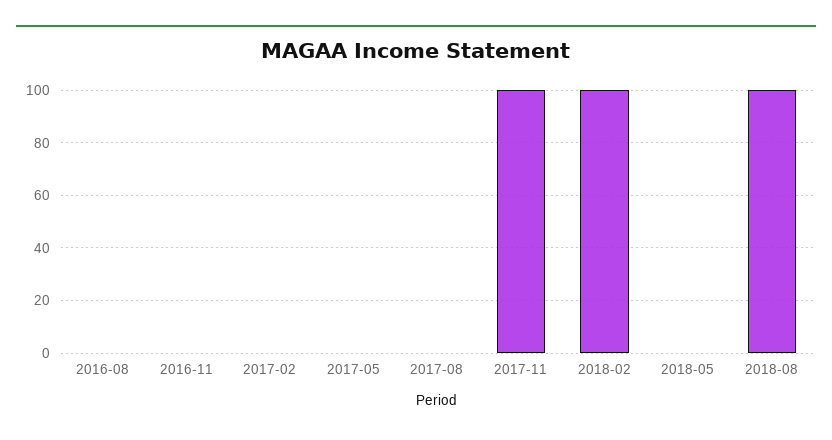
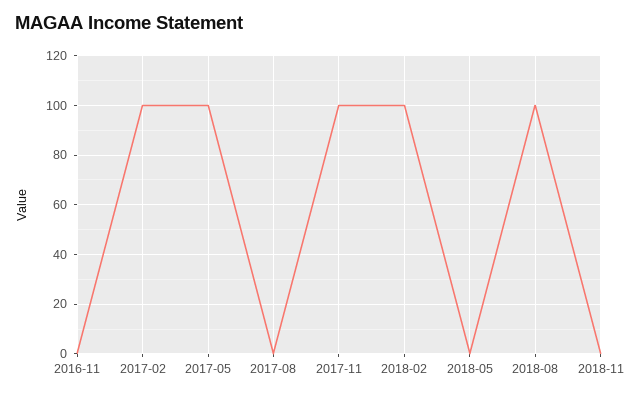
2016-08: 0 -> none
2017-02: 0 -> 100
2017-05: 0 -> 100
2018-11: none -> 0

